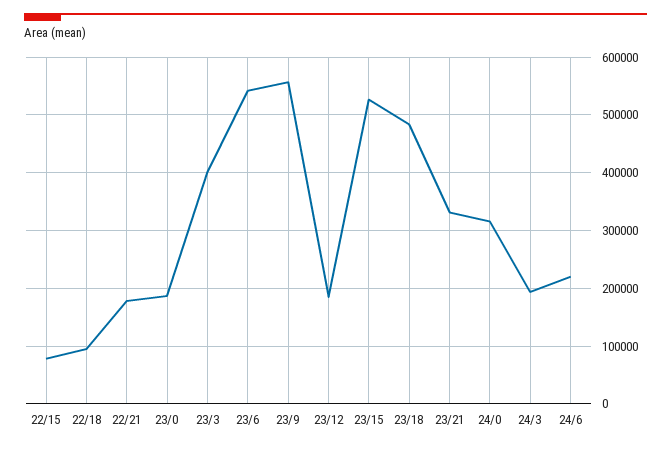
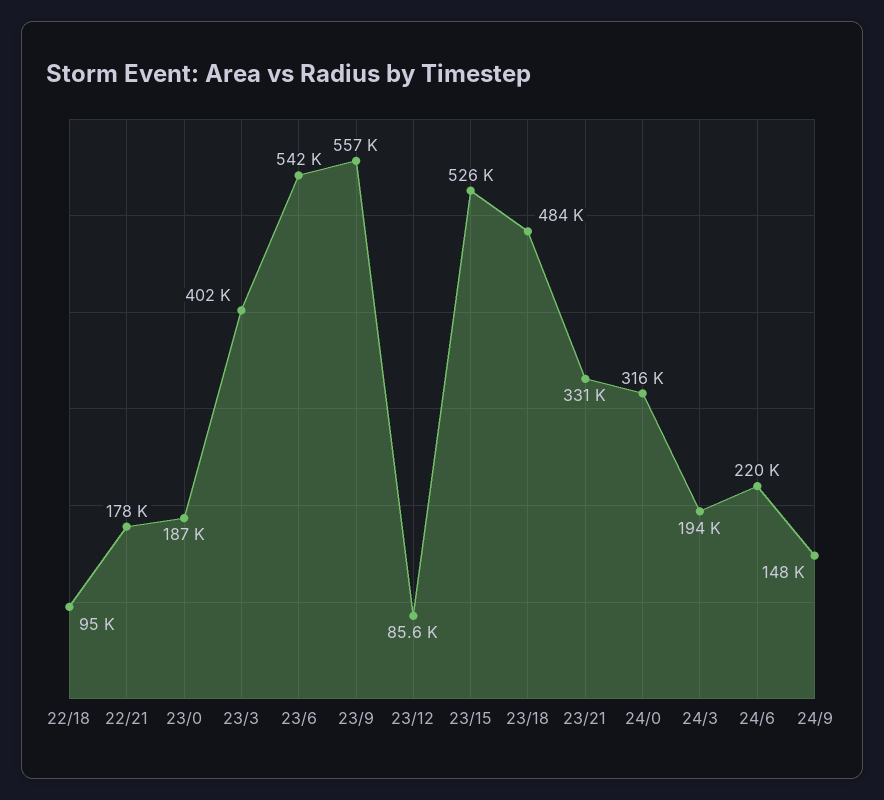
22/15: 80000 -> none
23/12: 180000 -> 85600
24/9: none -> 148000

